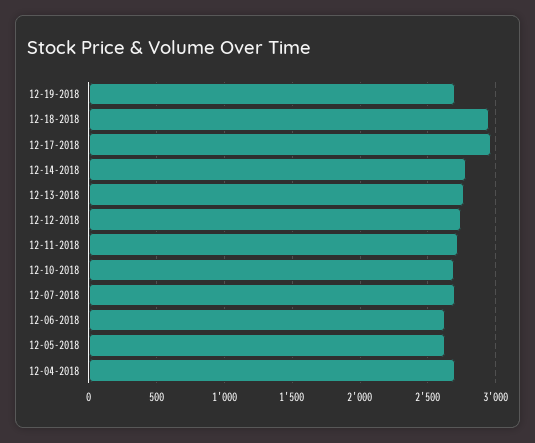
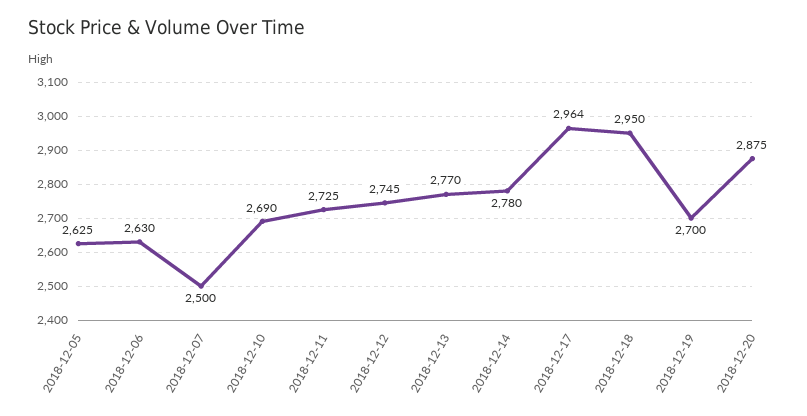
12-07-2018: 2700 -> 2500
12-04-2018: 2700 -> none
2018-12-20: none -> 2875

